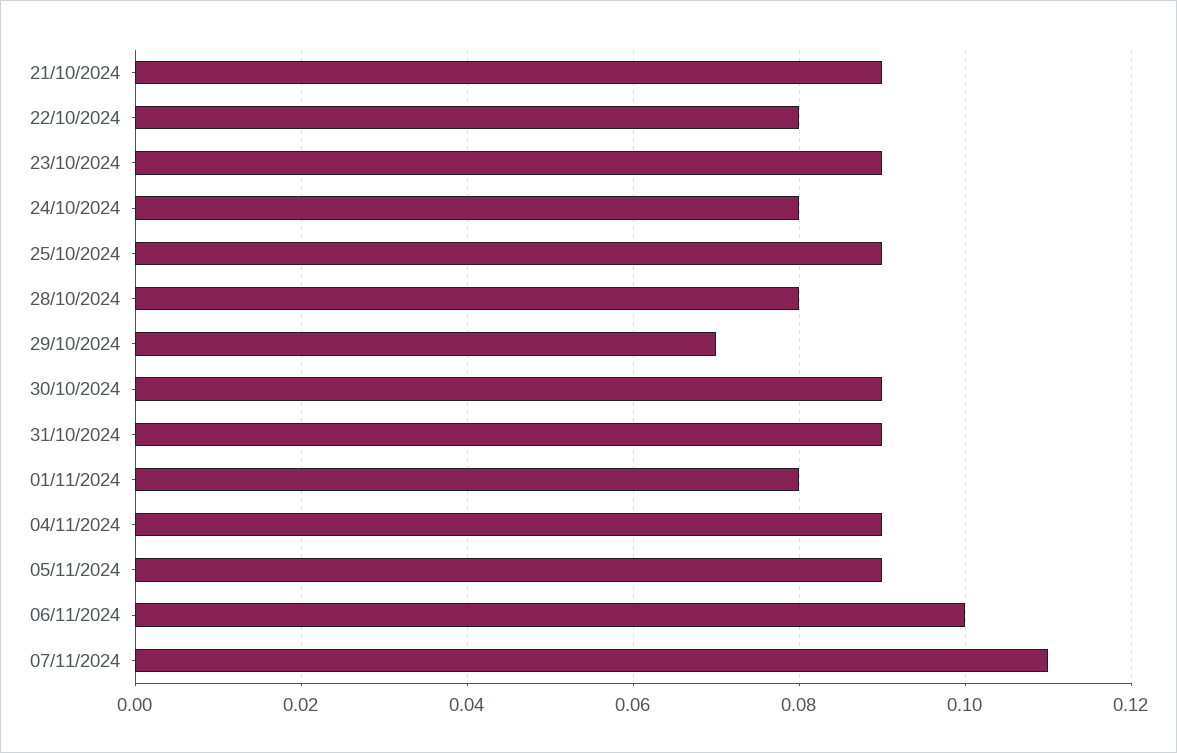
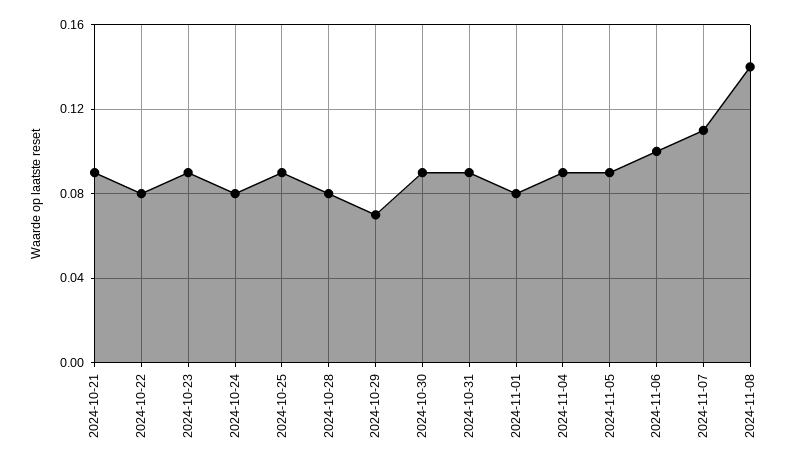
2024-11-08: none -> 0.14

